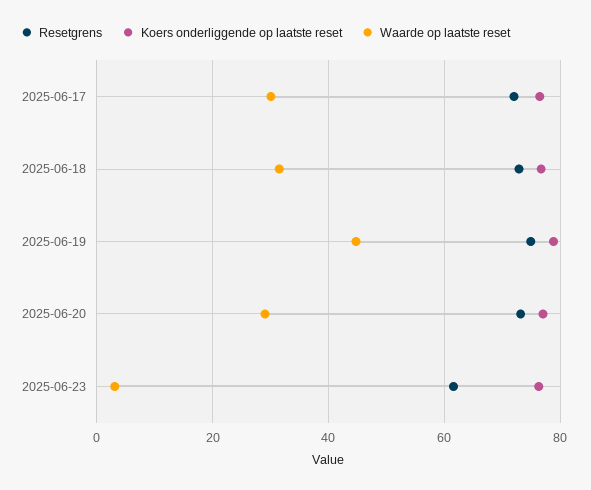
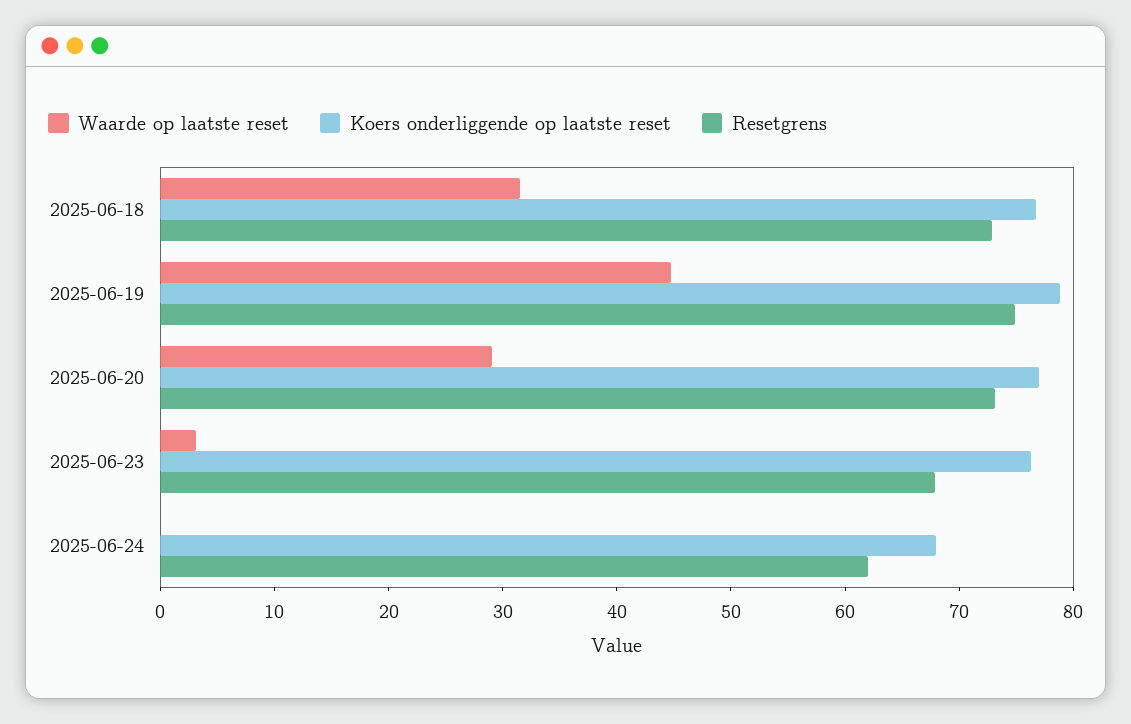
Resetgrens, 2025-06-17: 72 -> none
Koers onderliggende op laatste reset, 2025-06-17: 76 -> none
Waarde op laatste reset, 2025-06-17: 30 -> none
Resetgrens, 2025-06-23: 62 -> 68
Waarde op laatste reset, 2025-06-24: none -> 0
Koers onderliggende op laatste reset, 2025-06-24: none -> 68
Resetgrens, 2025-06-24: none -> 62

